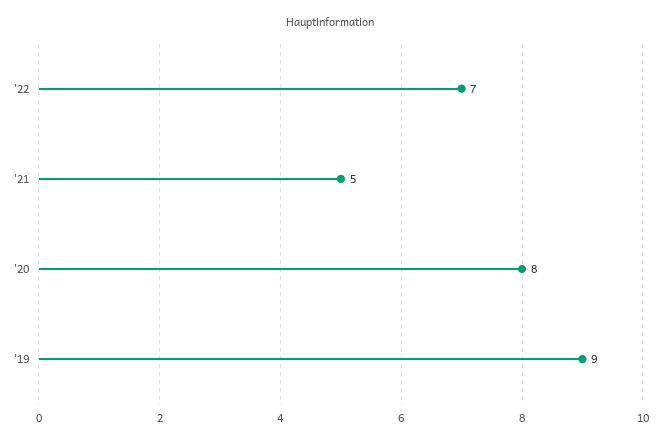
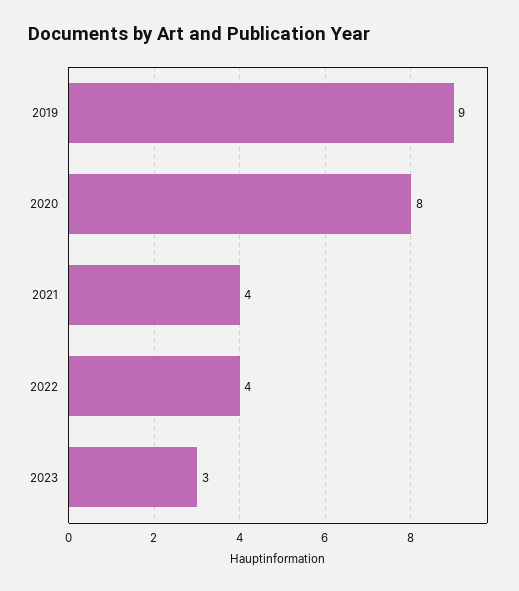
'22: 7 -> 4
'21: 5 -> 4
2023: none -> 3

